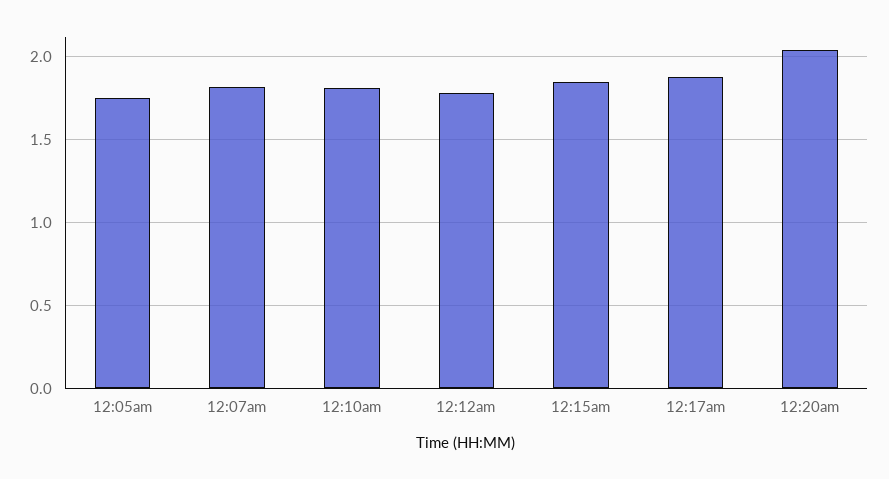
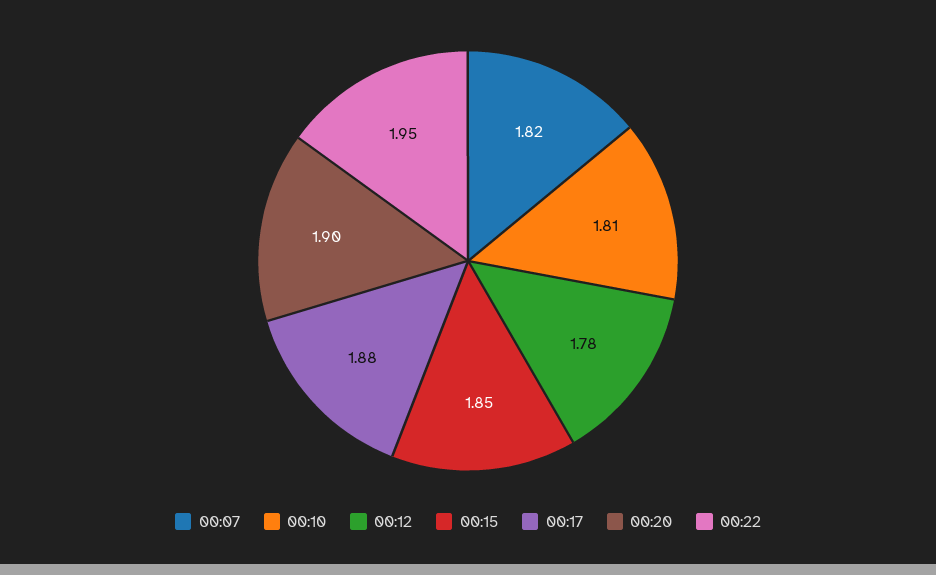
12:05am: 1.75 -> none
12:20am: 2.05 -> 1.9
00:22: none -> 1.95

